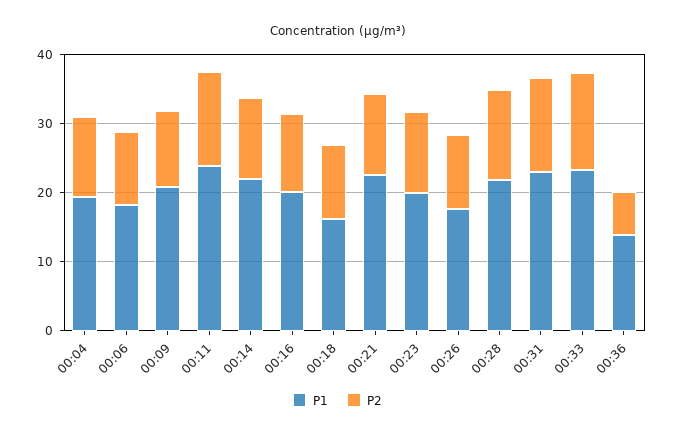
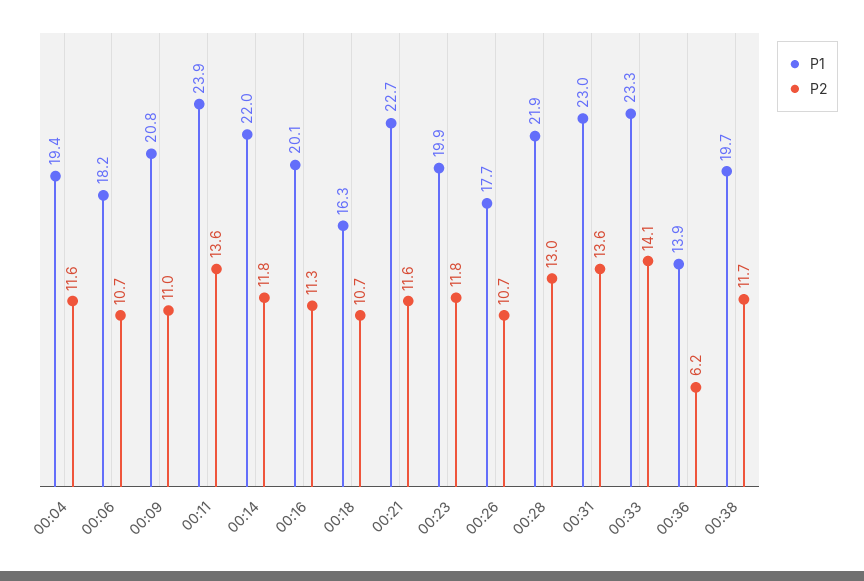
P1, 00:38: none -> 19.7
P2, 00:38: none -> 11.7

